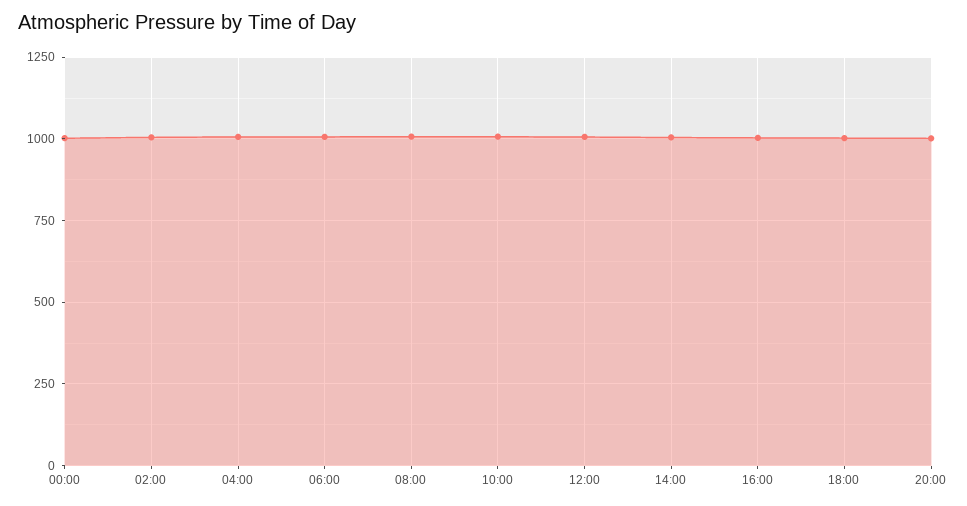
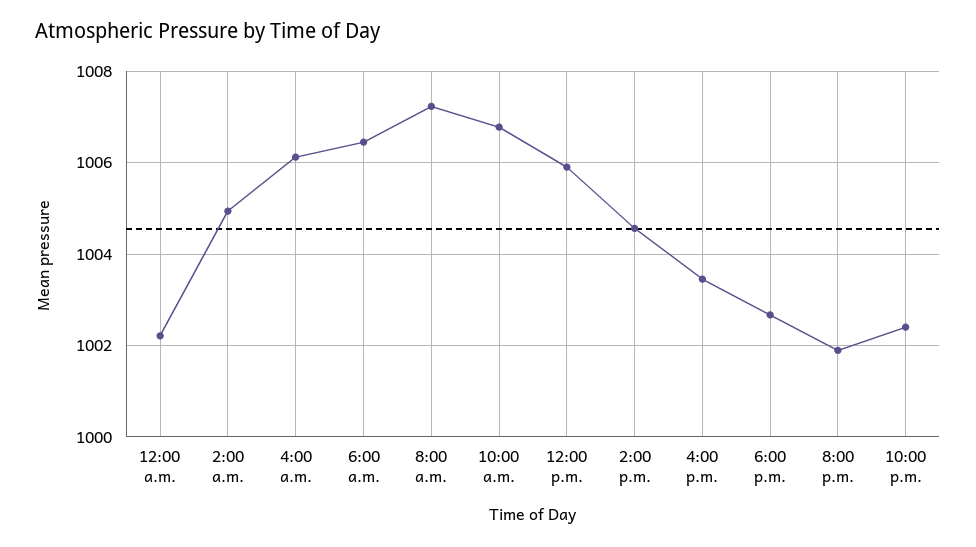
10:00 p.m.: none -> 1002.4

